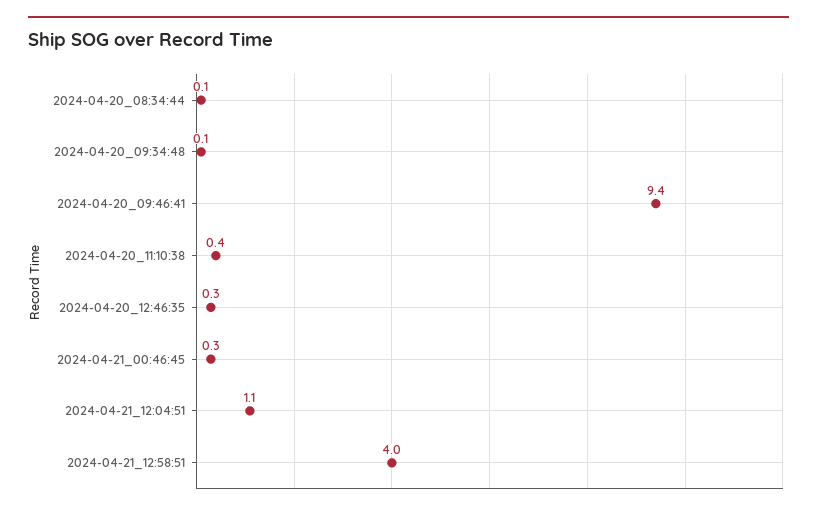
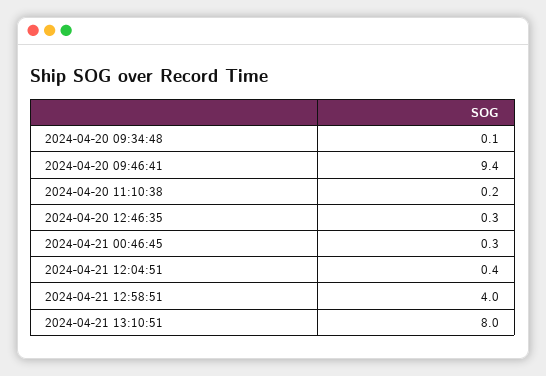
2024-04-20_08:34:44: 0.1 -> none
2024-04-20_11:10:38: 0.4 -> 0.2
2024-04-21_12:04:51: 1.1 -> 0.4
2024-04-21 13:10:51: none -> 8

